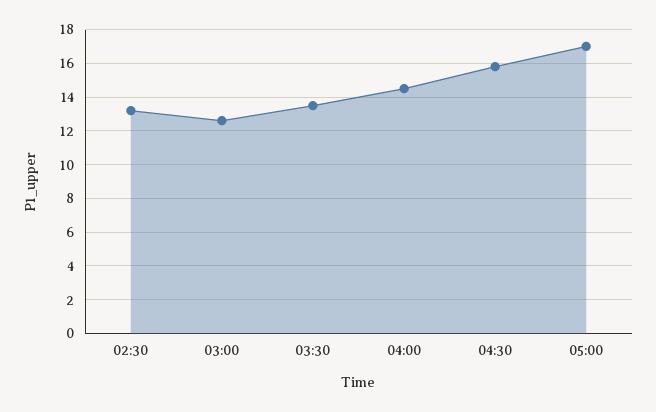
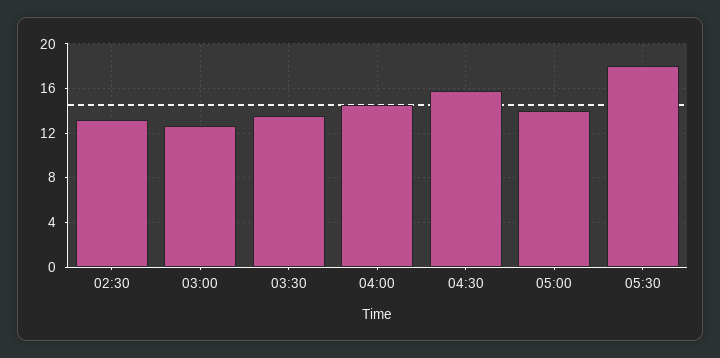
05:00: 17 -> 14
05:30: none -> 18

